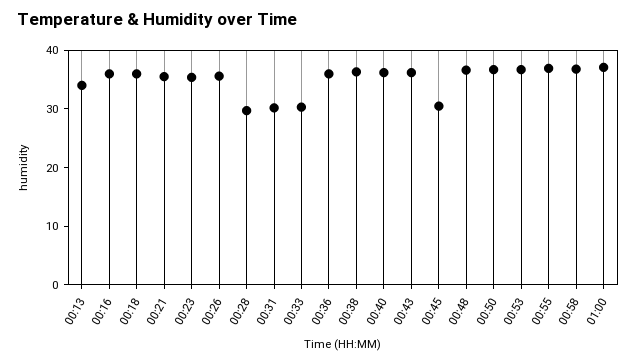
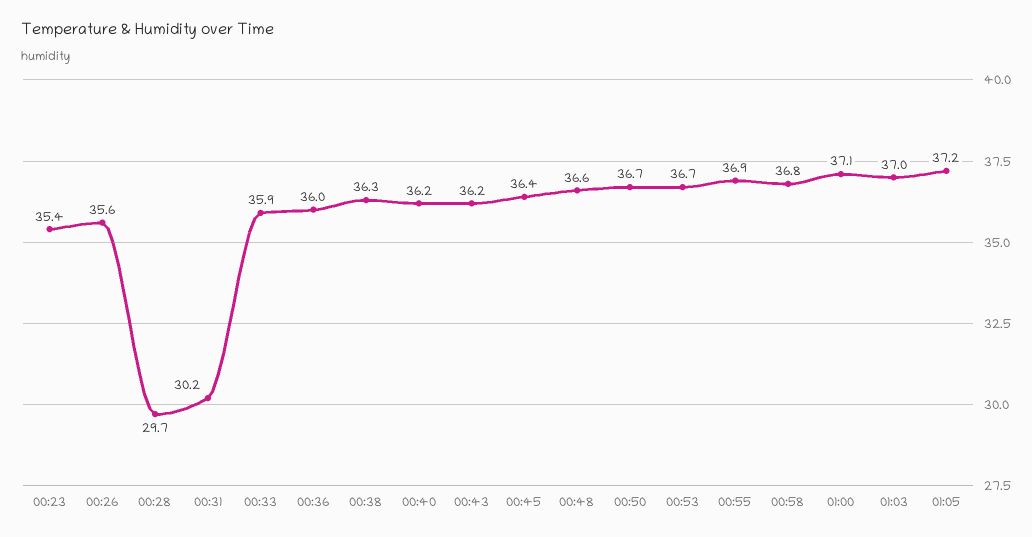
00:13: 34 -> none
00:16: 36 -> none
00:18: 36 -> none
00:21: 36 -> none
00:33: 30 -> 35.9
00:45: 30 -> 36.4
01:03: none -> 37
01:05: none -> 37.2

